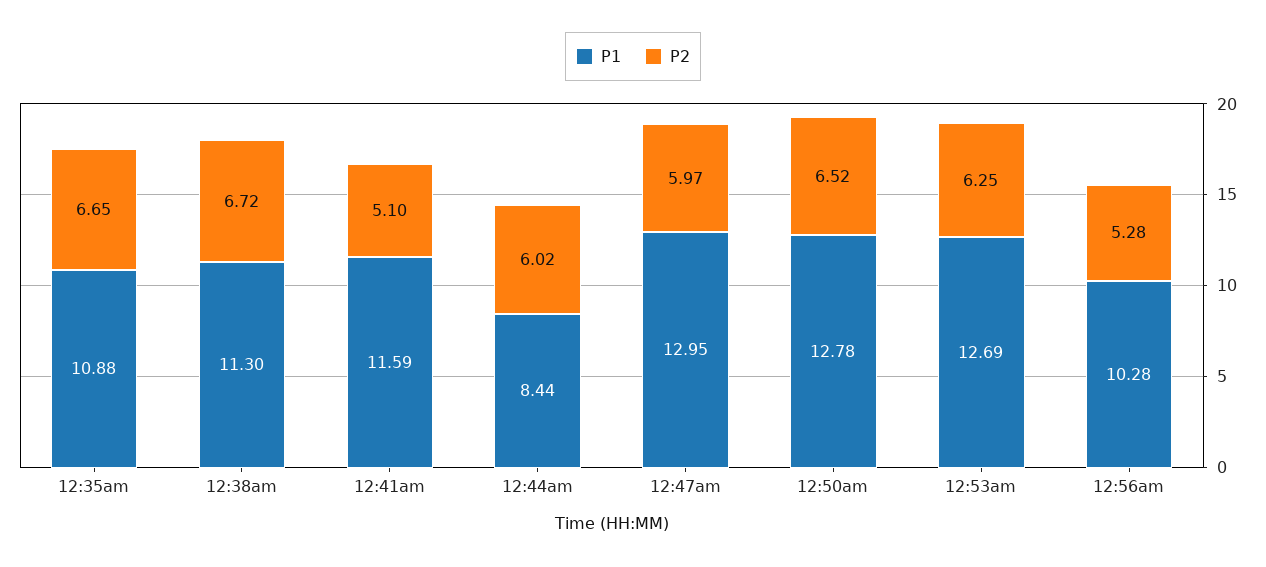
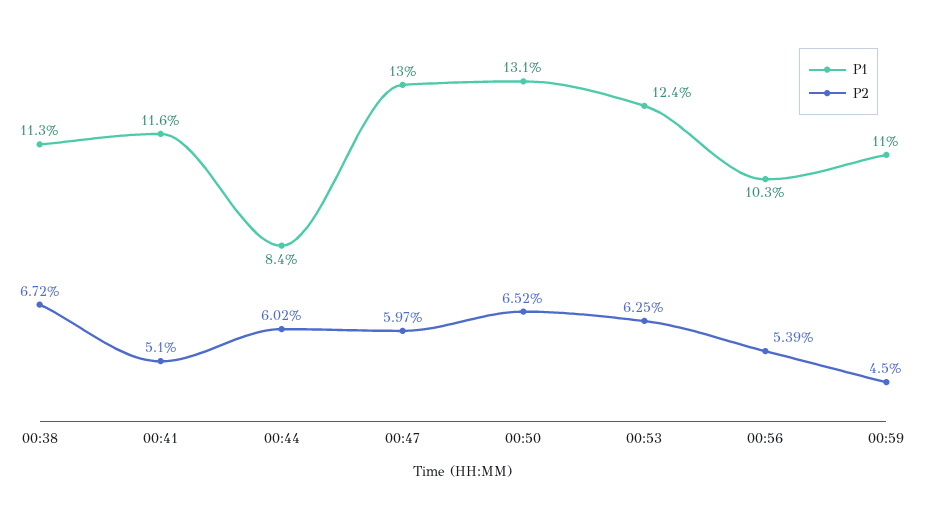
P1, 12:35am: 10.88 -> none
P2, 12:35am: 6.65 -> none
P1, 12:50am: 12.78 -> 13.1
P1, 12:53am: 12.69 -> 12.4
P2, 12:56am: 5.28 -> 5.39
P1, 00:59: none -> 11
P2, 00:59: none -> 4.5

